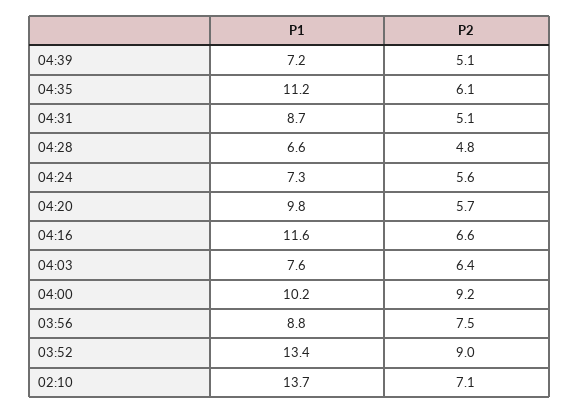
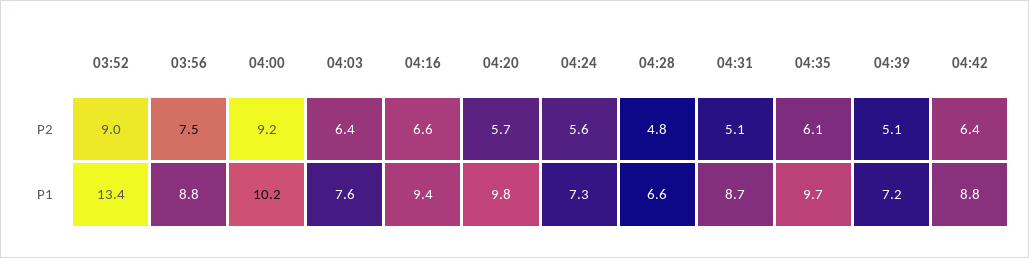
P1, 04:35: 11.2 -> 9.7
P1, 04:16: 11.6 -> 9.4
P1, 02:10: 13.7 -> none
P2, 02:10: 7.1 -> none
P2, 04:42: none -> 6.4
P1, 04:42: none -> 8.8

